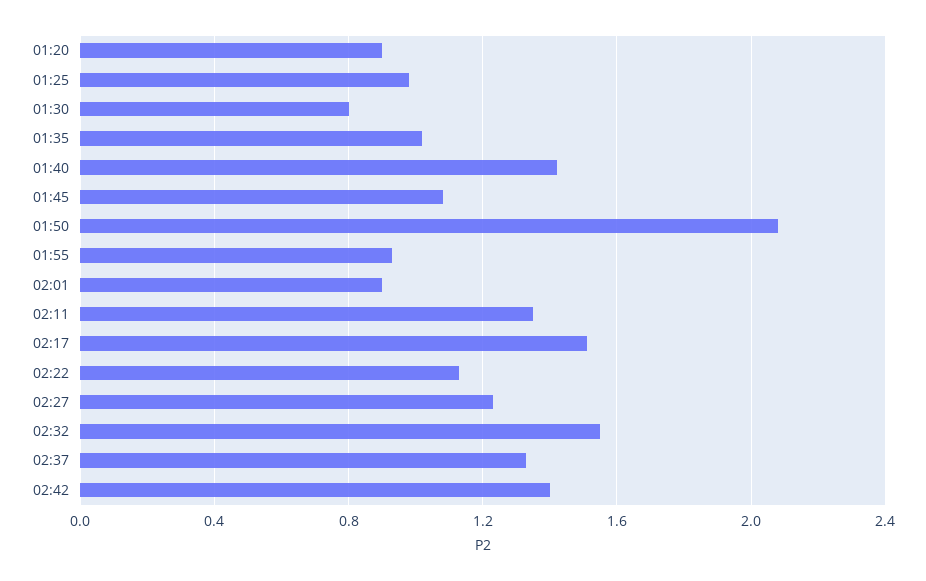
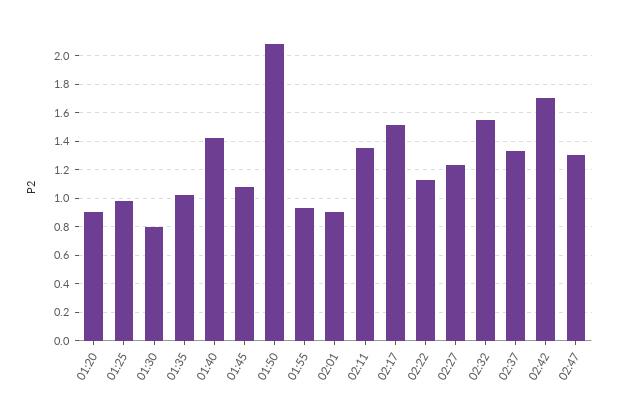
02:42: 1.4 -> 1.7
02:47: none -> 1.3

